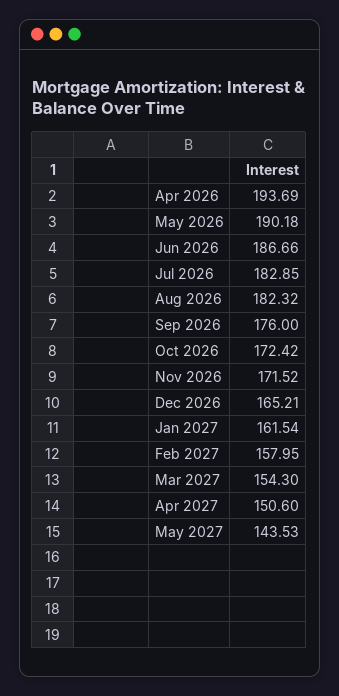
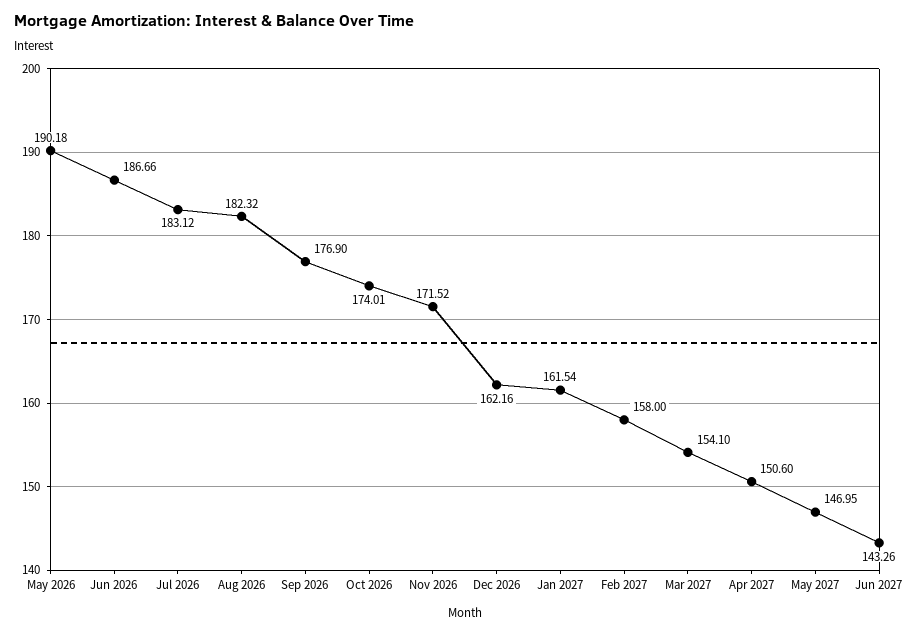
Apr 2026: 193.69 -> none
Jul 2026: 182.85 -> 183.12
Sep 2026: 176 -> 176.9
Oct 2026: 172.42 -> 174.01
Dec 2026: 165.21 -> 162.16
Feb 2027: 157.95 -> 158
Mar 2027: 154.3 -> 154.1
May 2027: 143.53 -> 146.95
Jun 2027: none -> 143.26

